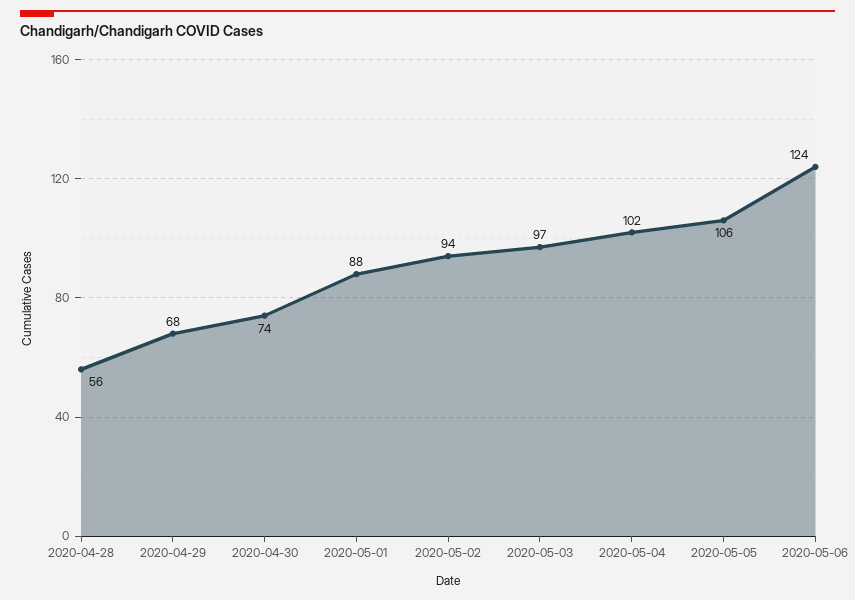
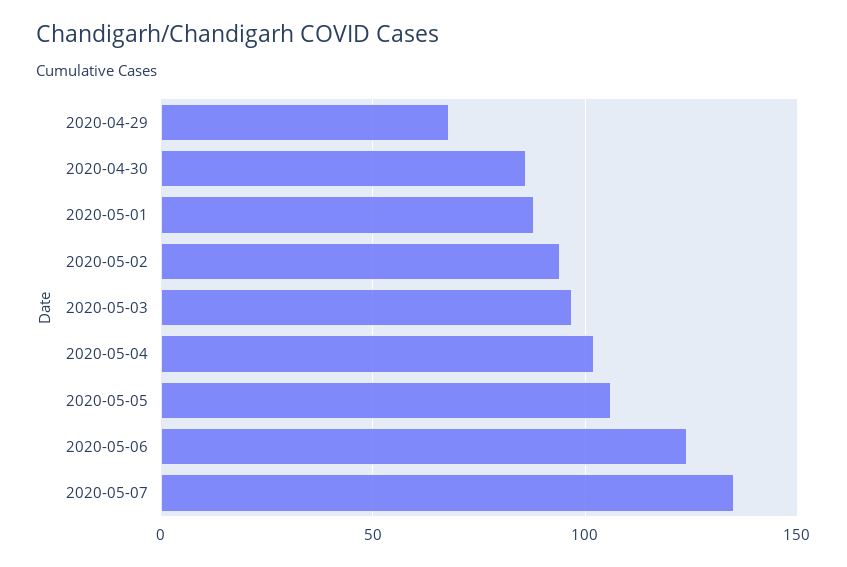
2020-04-28: 56 -> none
2020-04-30: 74 -> 85
2020-05-07: none -> 135

